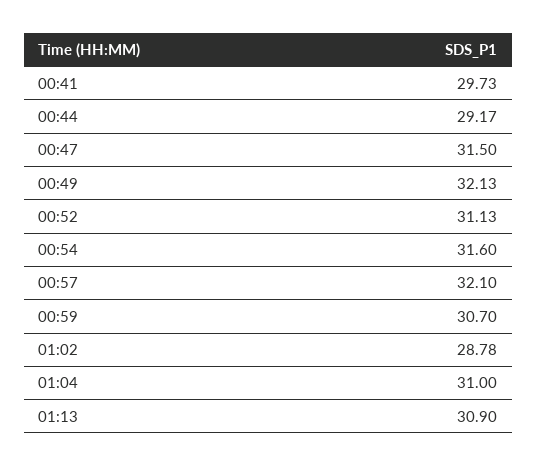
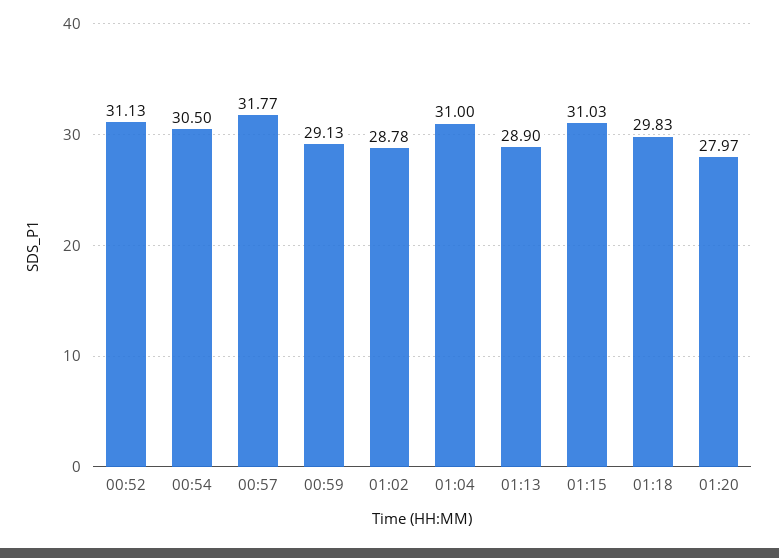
00:41: 29.73 -> none
00:44: 29.17 -> none
00:47: 31.5 -> none
00:49: 32.13 -> none
00:54: 31.6 -> 30.5
00:57: 32.1 -> 31.77
00:59: 30.7 -> 29.13
01:13: 30.9 -> 28.9
01:15: none -> 31.03
01:18: none -> 29.83
01:20: none -> 27.97

